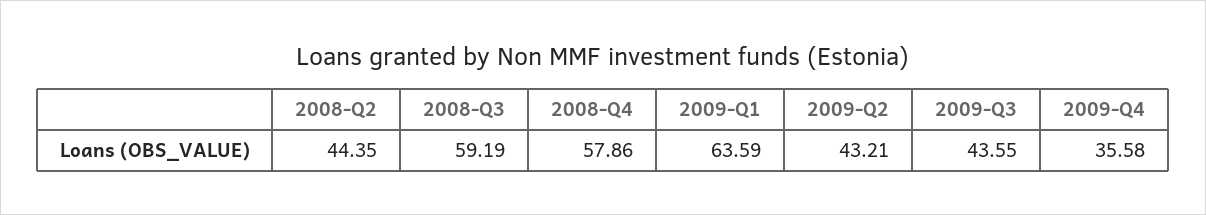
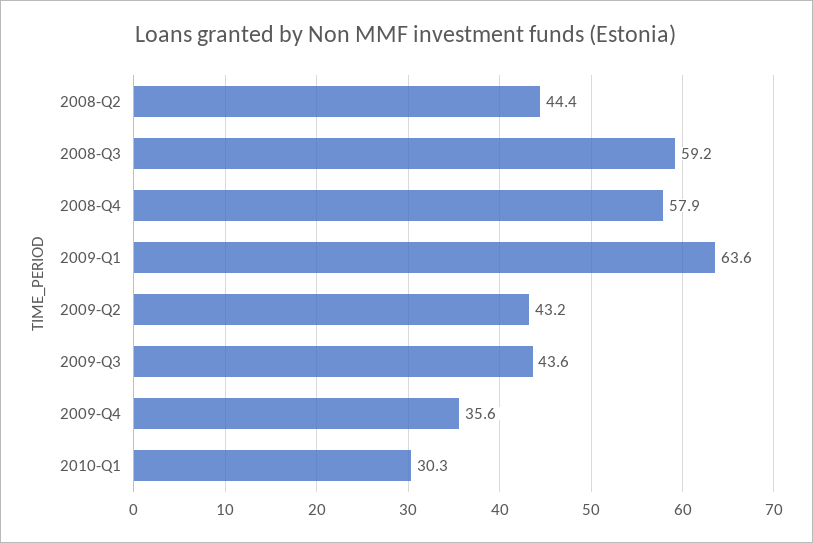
2010-Q1: none -> 30.3

